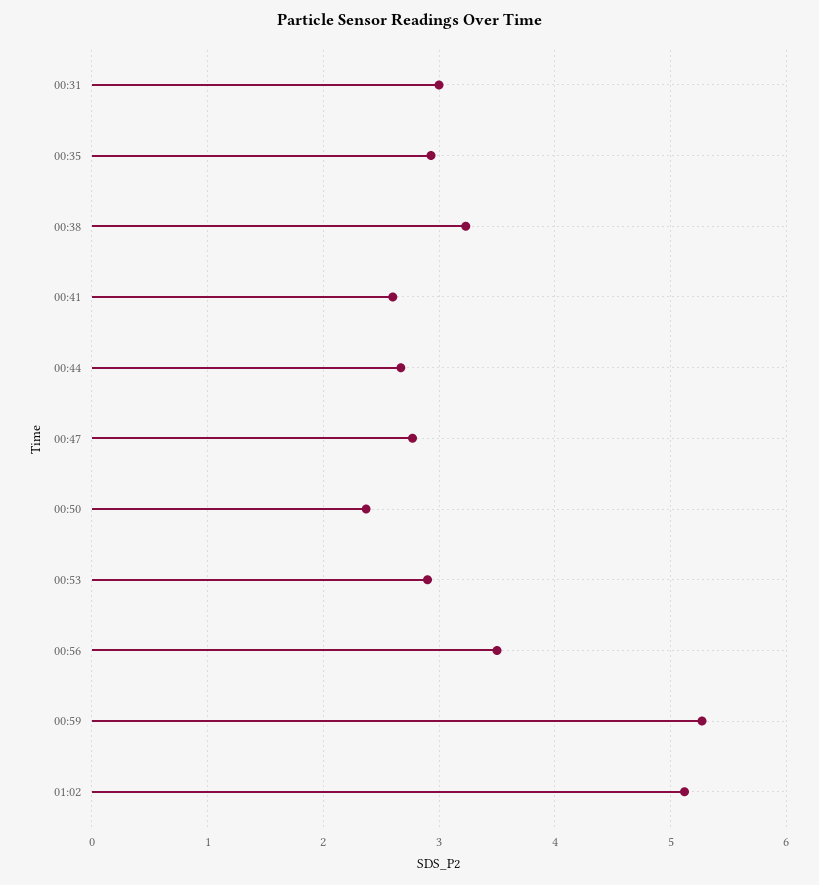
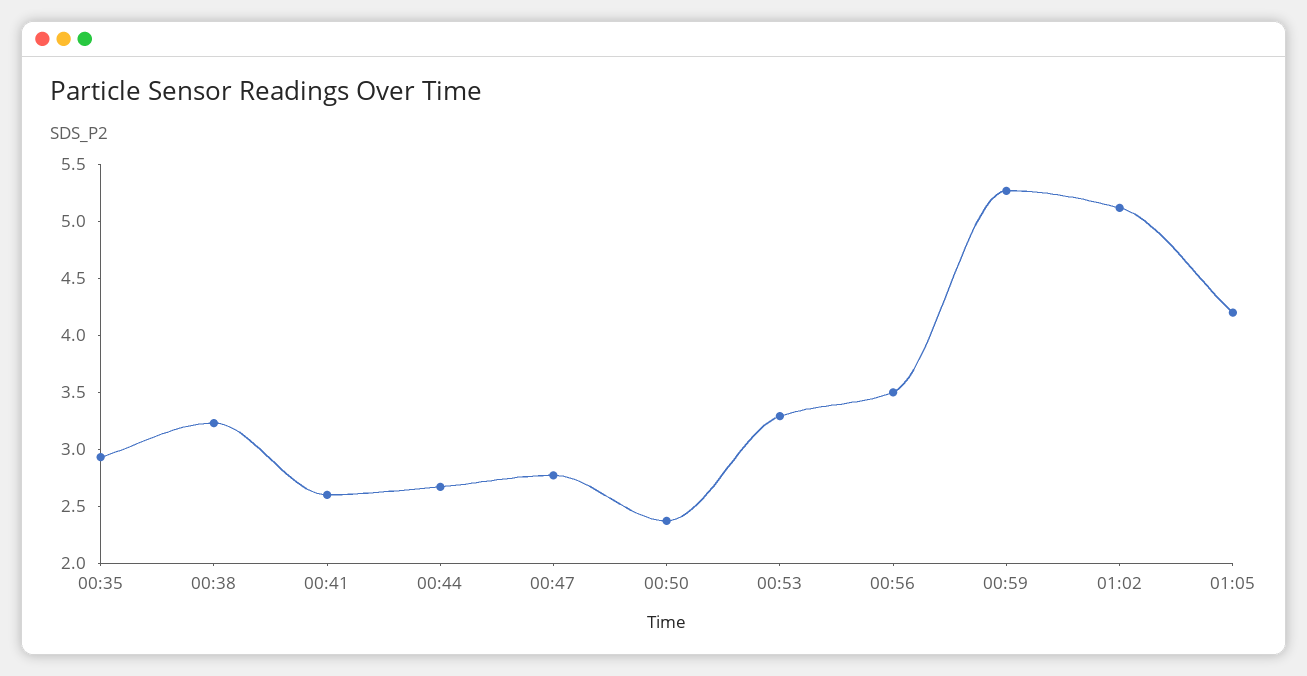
00:31: 3 -> none
00:53: 2.9 -> 3.3
01:05: none -> 4.2

